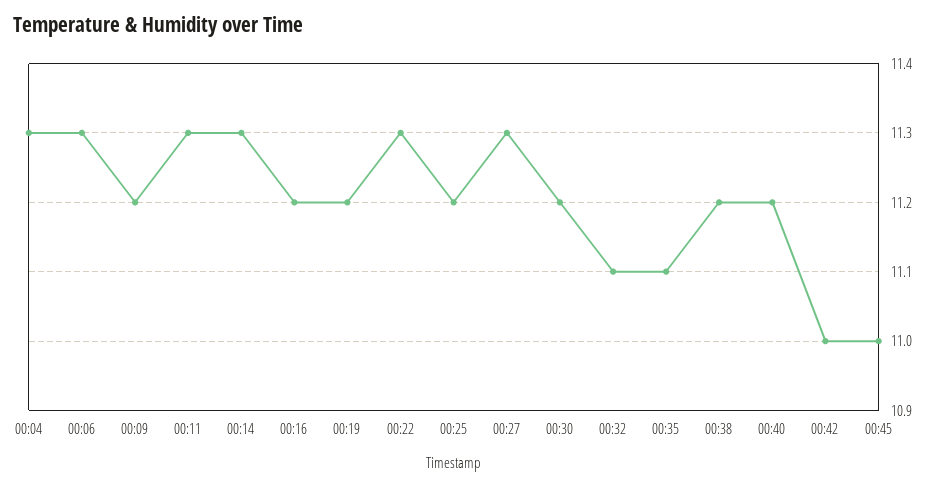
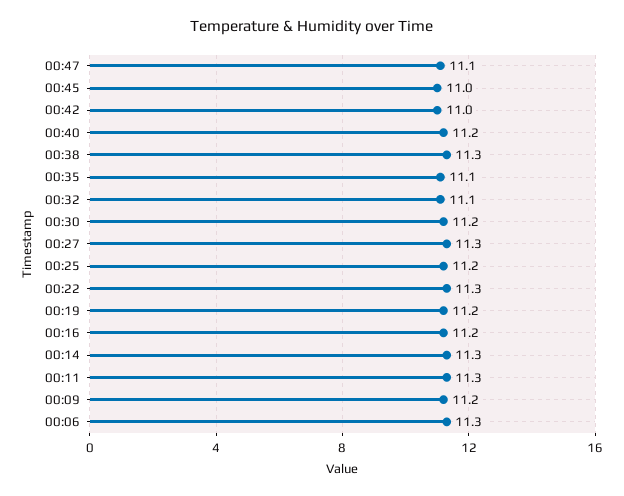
00:04: 11.3 -> none
00:38: 11.2 -> 11.3
00:47: none -> 11.1

